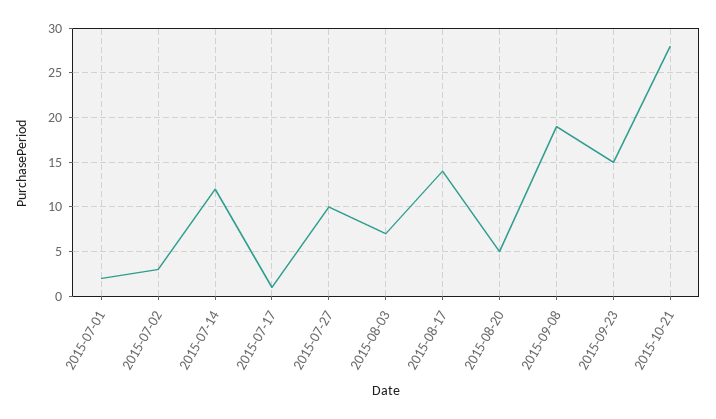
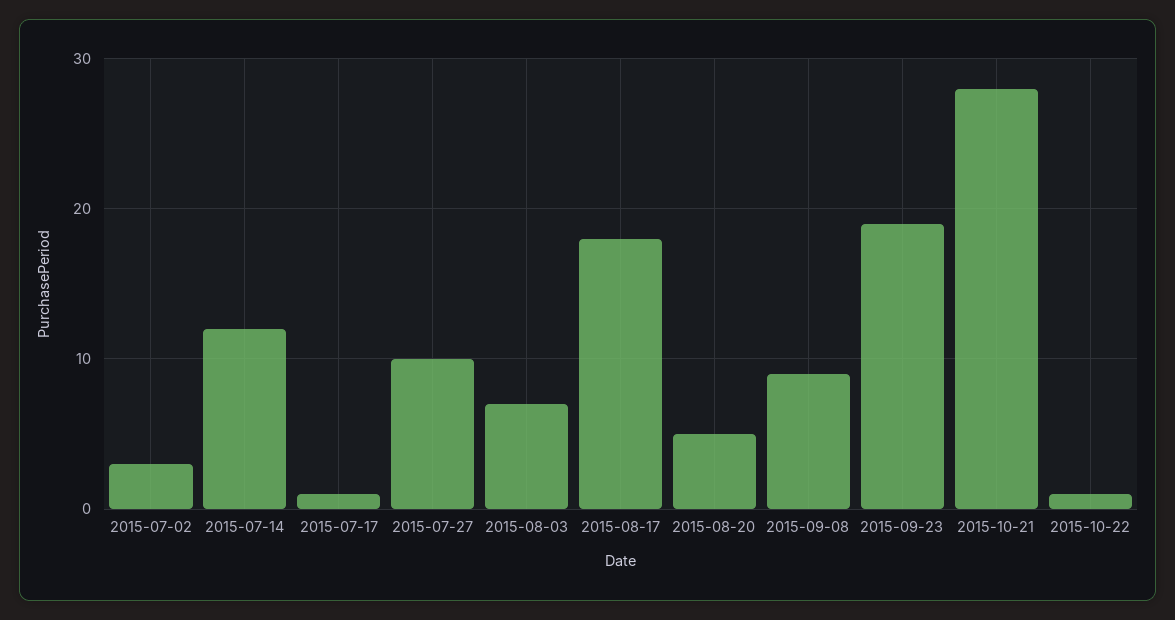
2015-07-01: 2 -> none
2015-08-17: 14 -> 18
2015-09-08: 19 -> 9
2015-09-23: 15 -> 19
2015-10-22: none -> 1

